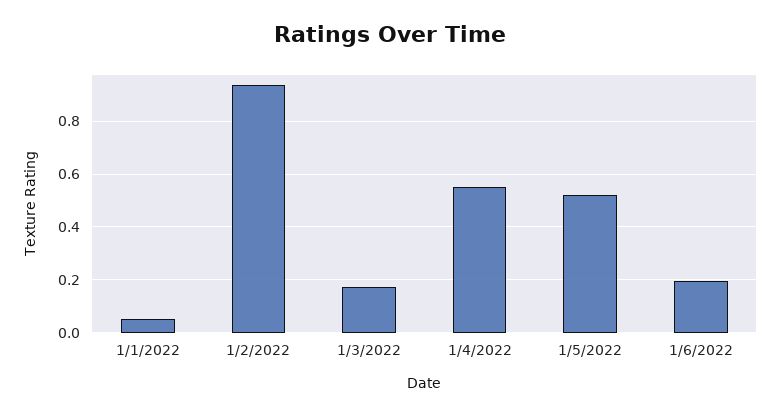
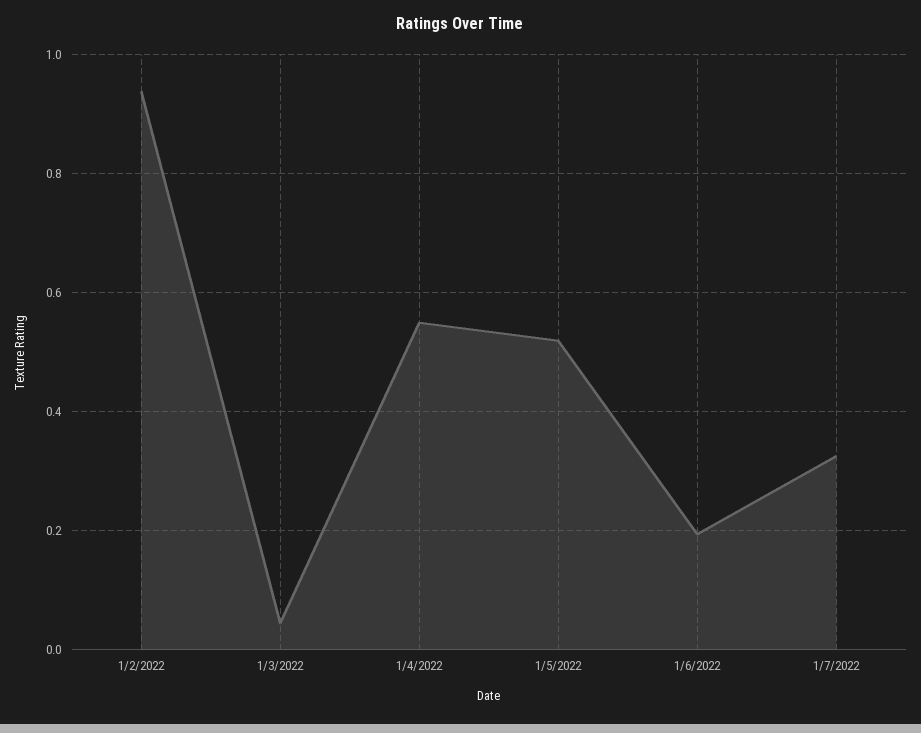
1/1/2022: 0.05 -> none
1/3/2022: 0.175 -> 0.04
1/7/2022: none -> 0.32

